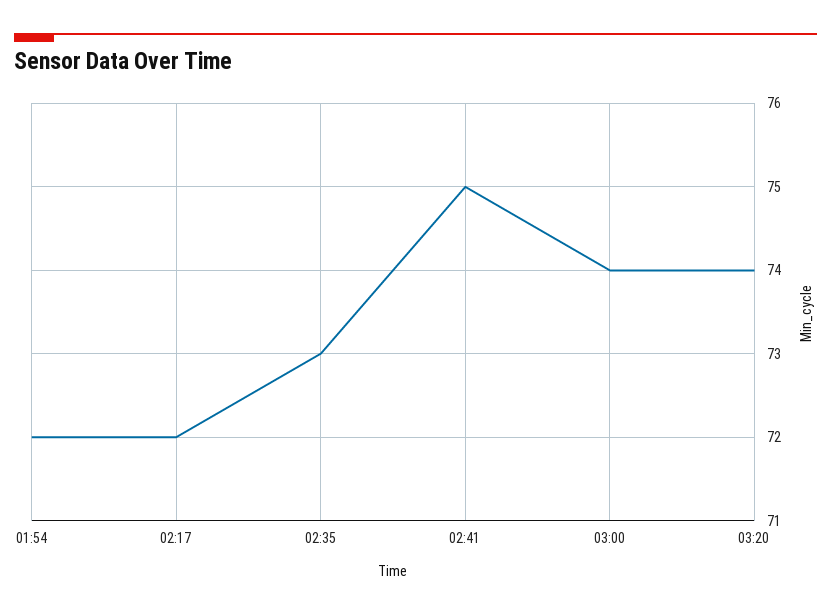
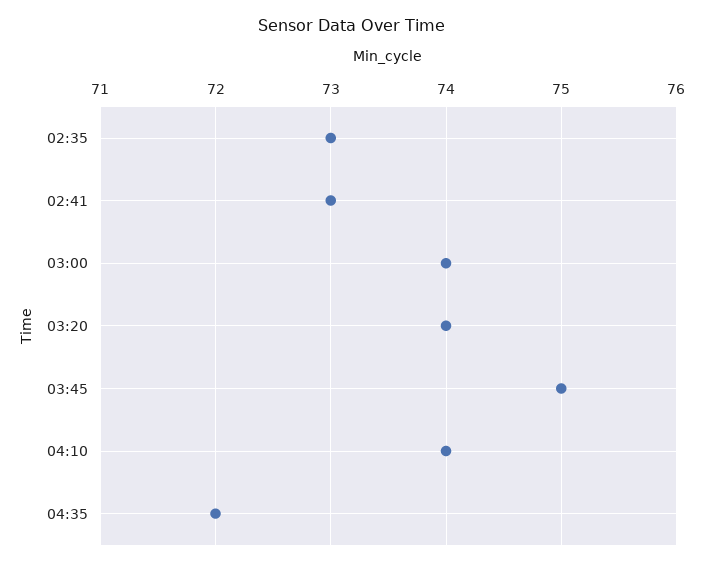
01:54: 72 -> none
02:17: 72 -> none
02:41: 75 -> 73
03:45: none -> 75
04:10: none -> 74
04:35: none -> 72

